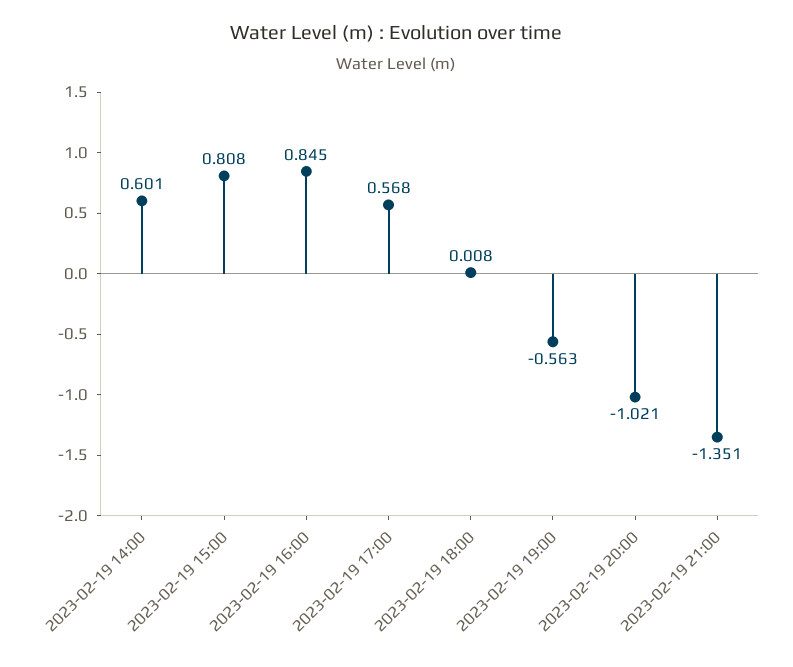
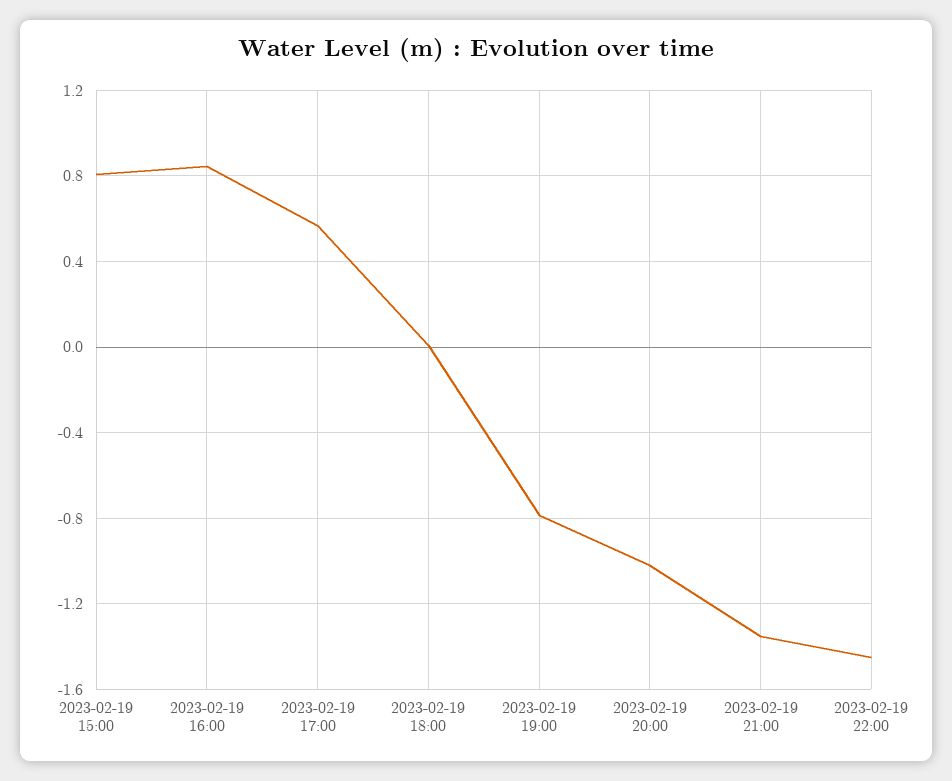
2023-02-19 14:00: 0.601 -> none
2023-02-19 19:00: -0.563 -> -0.8
2023-02-19 22:00: none -> -1.45

